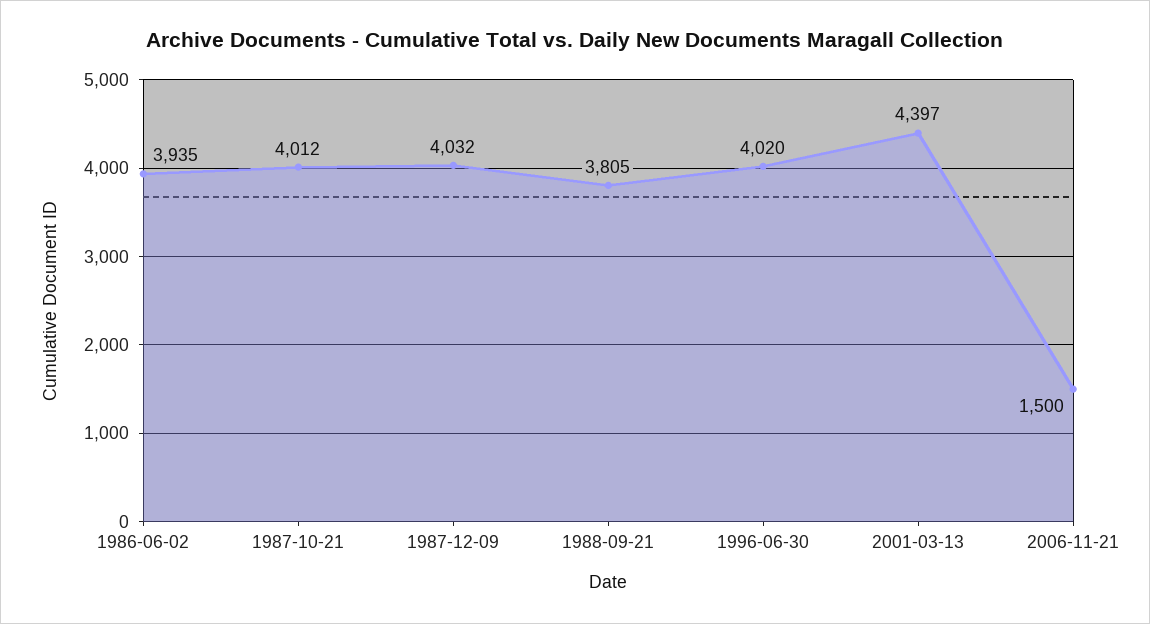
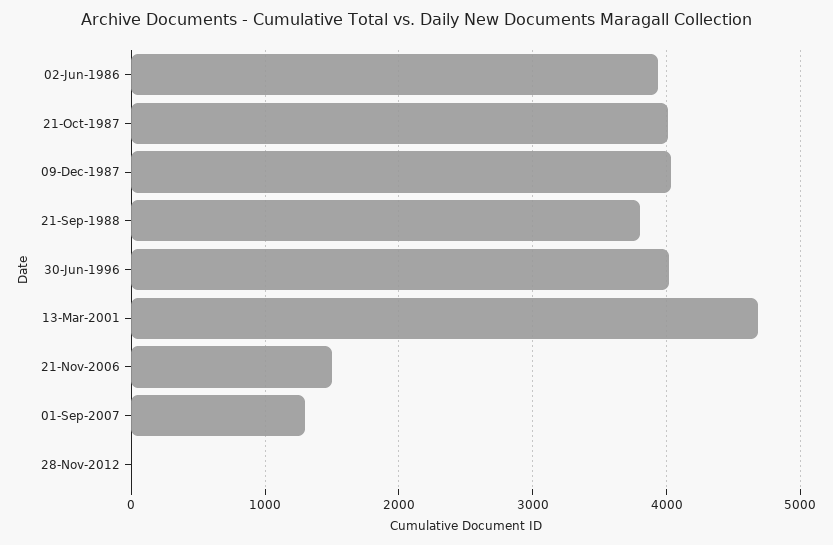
2001-03-13: 4397 -> 4700
01-Sep-2007: none -> 1300
28-Nov-2012: none -> 0

